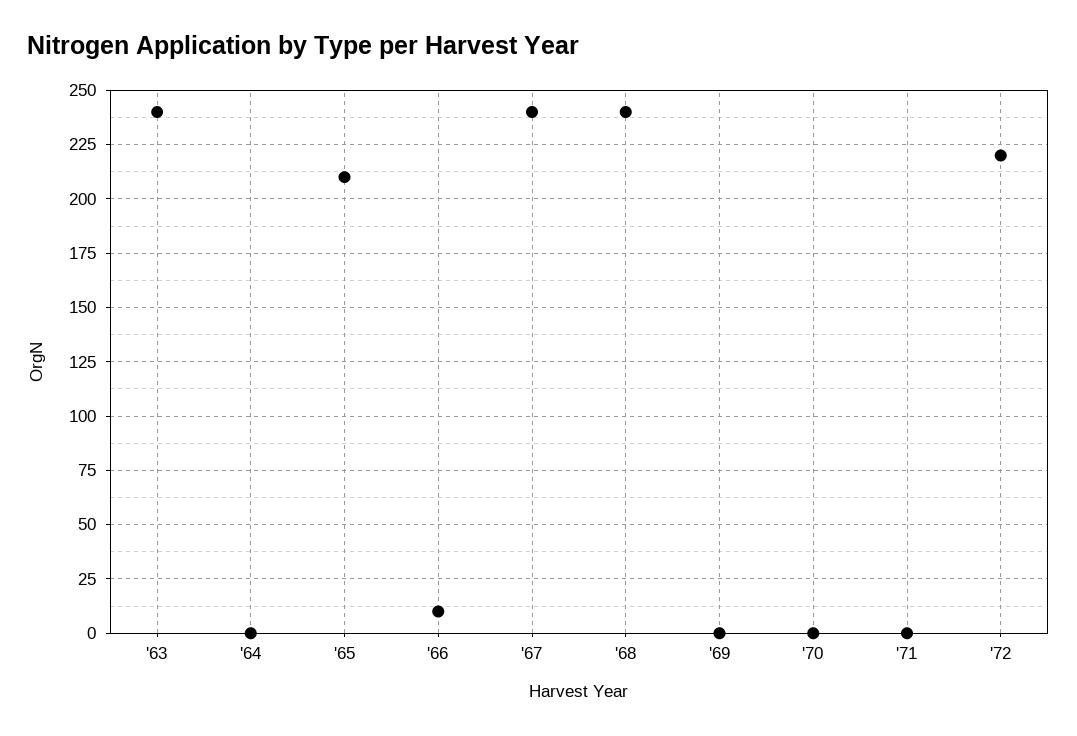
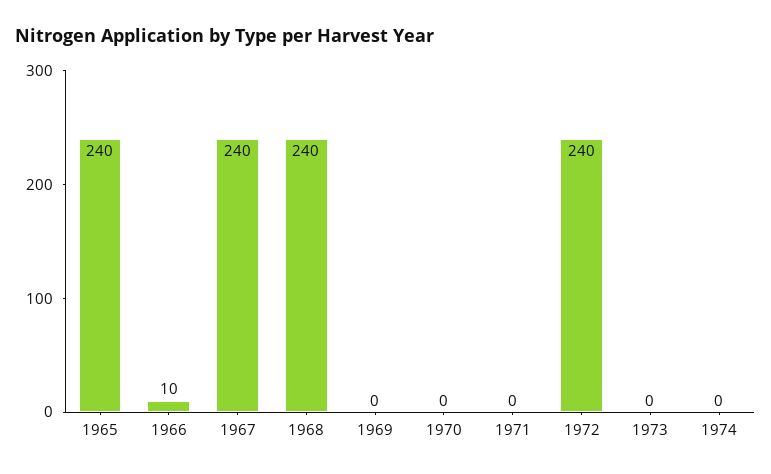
'63: 240 -> none
'64: 0 -> none
'65: 210 -> 240
'72: 220 -> 240
1973: none -> 0
1974: none -> 0

